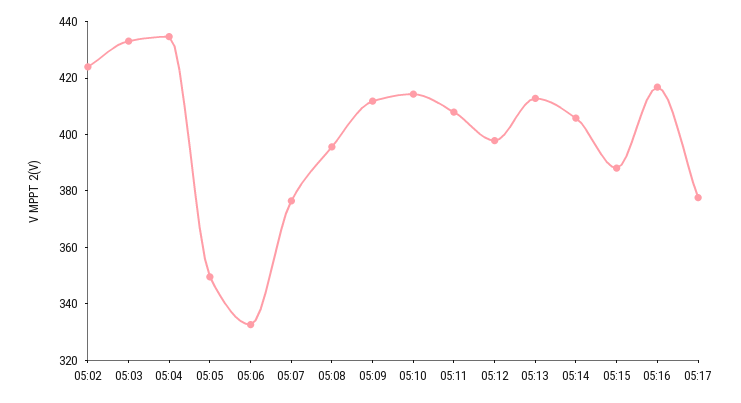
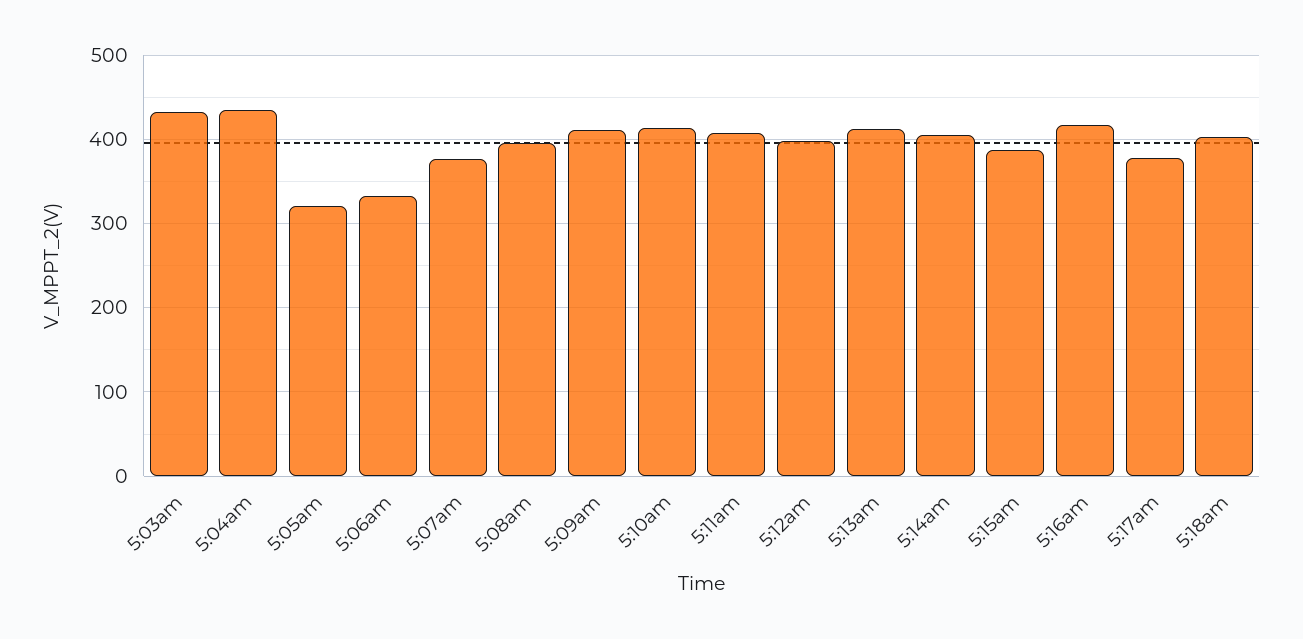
05:02: 425 -> none
05:05: 350 -> 320
5:18am: none -> 400

